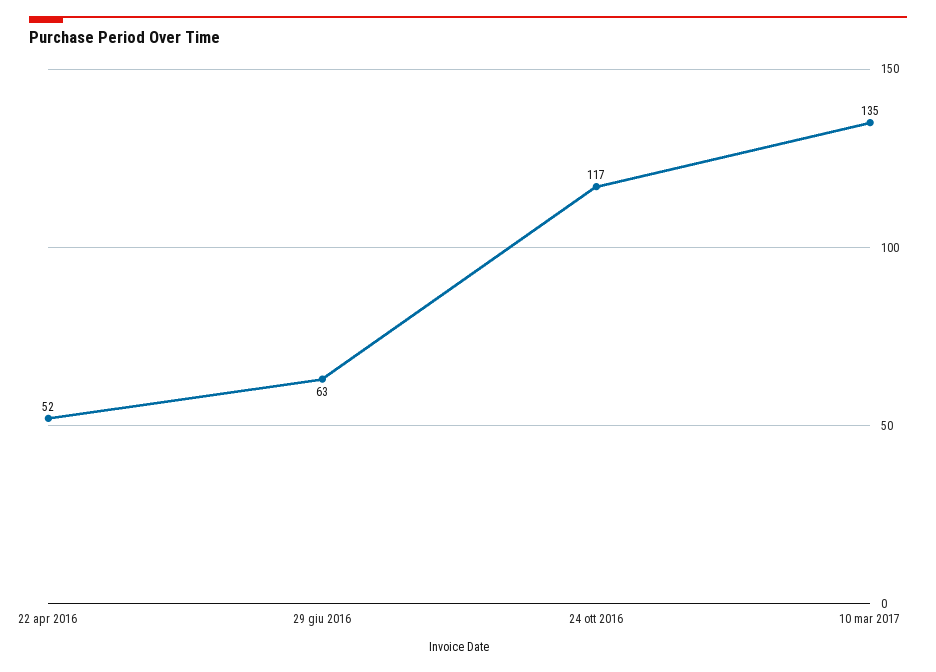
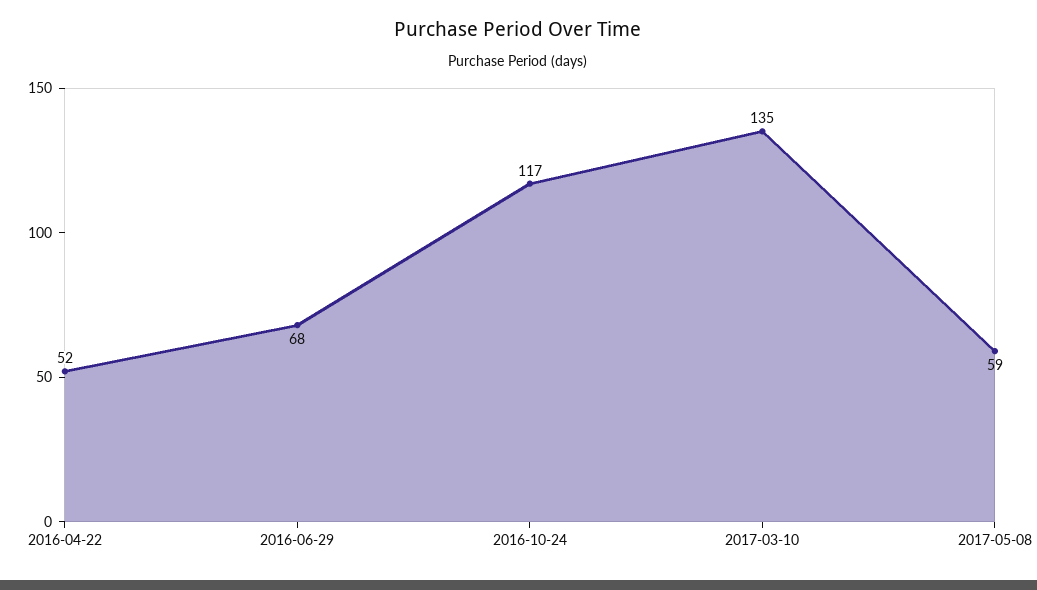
29 giu 2016: 63 -> 68
2017-05-08: none -> 59

